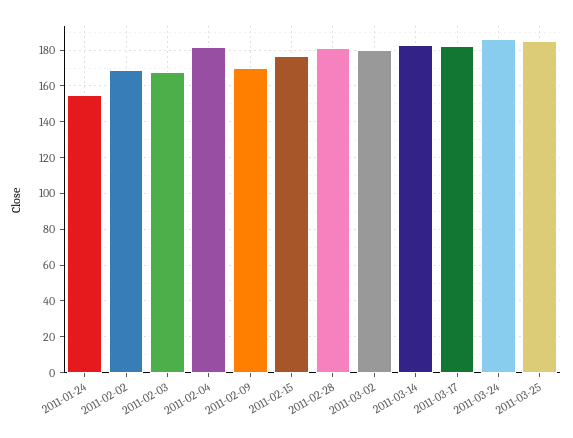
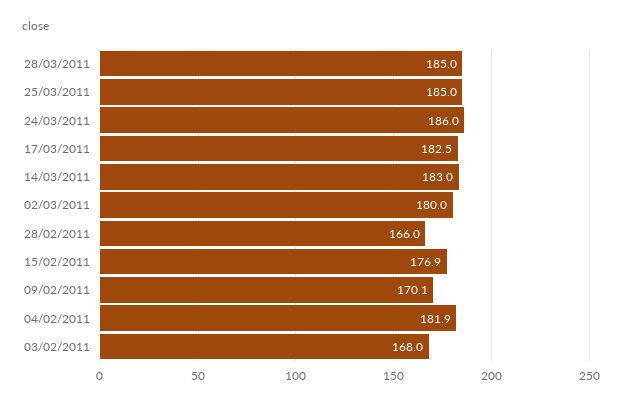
2011-01-24: 155 -> none
2011-02-02: 170 -> none
2011-02-28: 180 -> 166
28/03/2011: none -> 185

